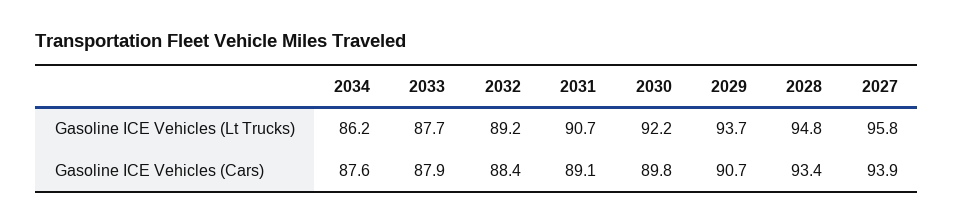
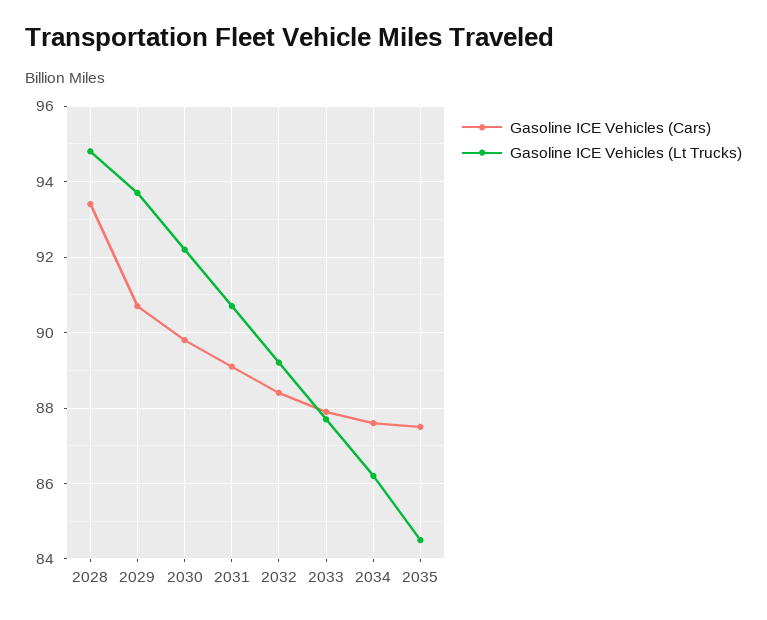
Gasoline ICE Vehicles (Lt Trucks), 2027: 95.8 -> none
Gasoline ICE Vehicles (Cars), 2027: 93.9 -> none
Gasoline ICE Vehicles (Cars), 2035: none -> 87.5
Gasoline ICE Vehicles (Lt Trucks), 2035: none -> 84.5

